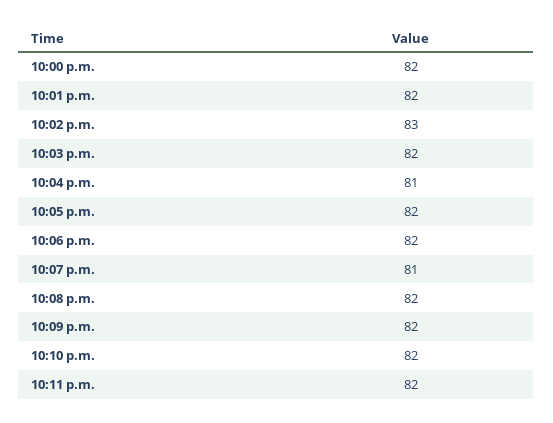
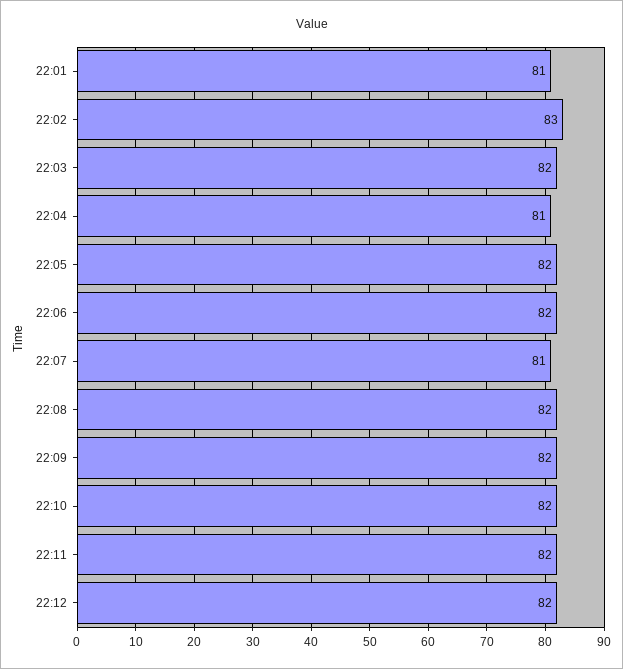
10:00 p.m.: 82 -> none
10:01 p.m.: 82 -> 81
22:12: none -> 82

